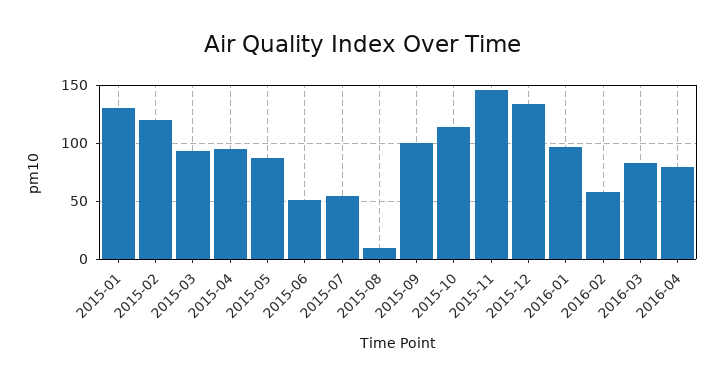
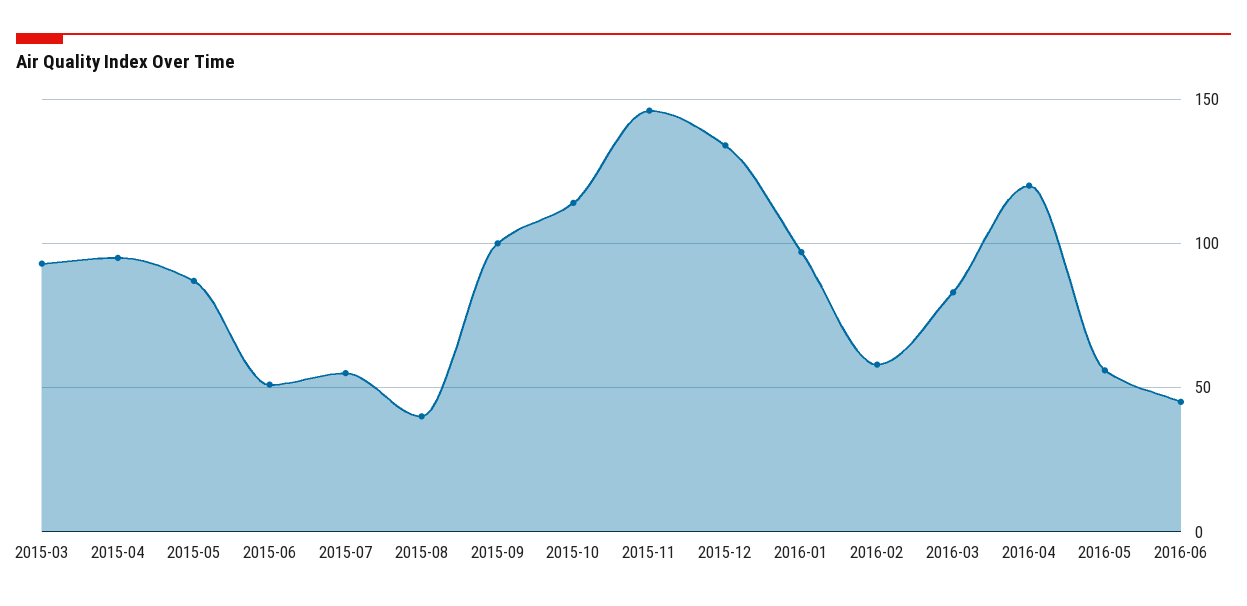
2015-01: 130 -> none
2015-02: 120 -> none
2015-08: 10 -> 40
2016-04: 80 -> 120
2016-05: none -> 55
2016-06: none -> 45

